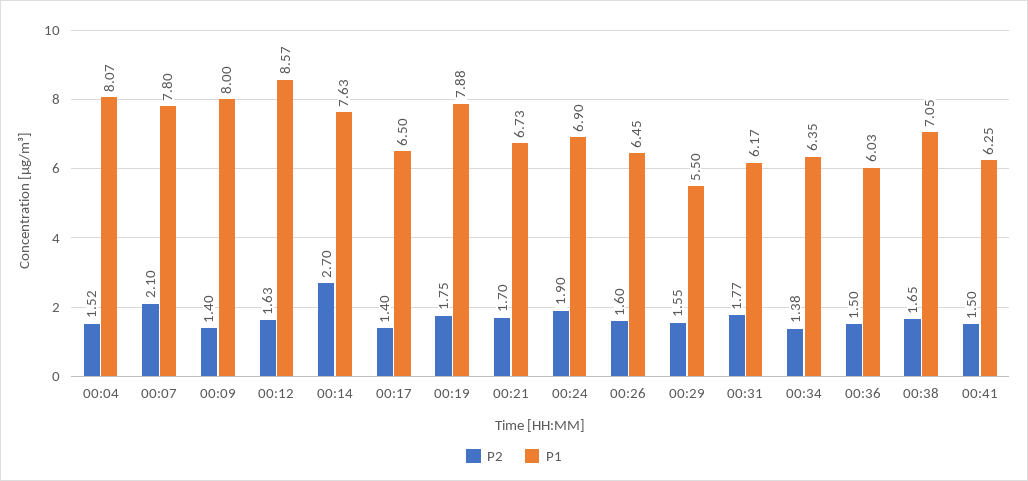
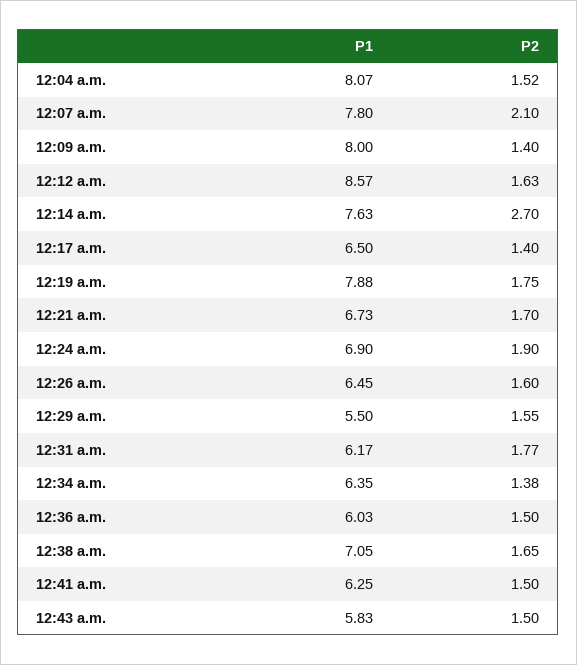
P1, 12:43 a.m.: none -> 5.83
P2, 12:43 a.m.: none -> 1.5

